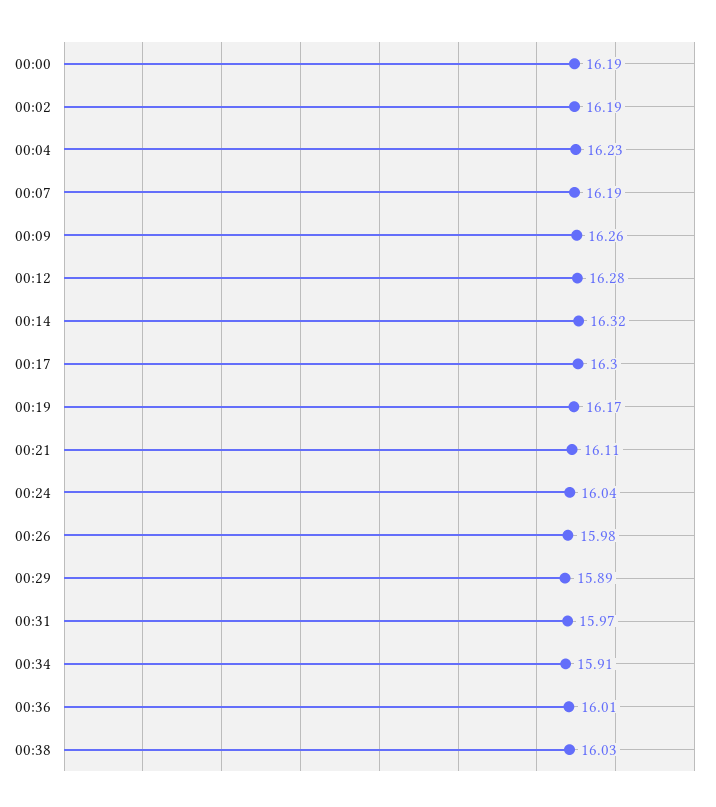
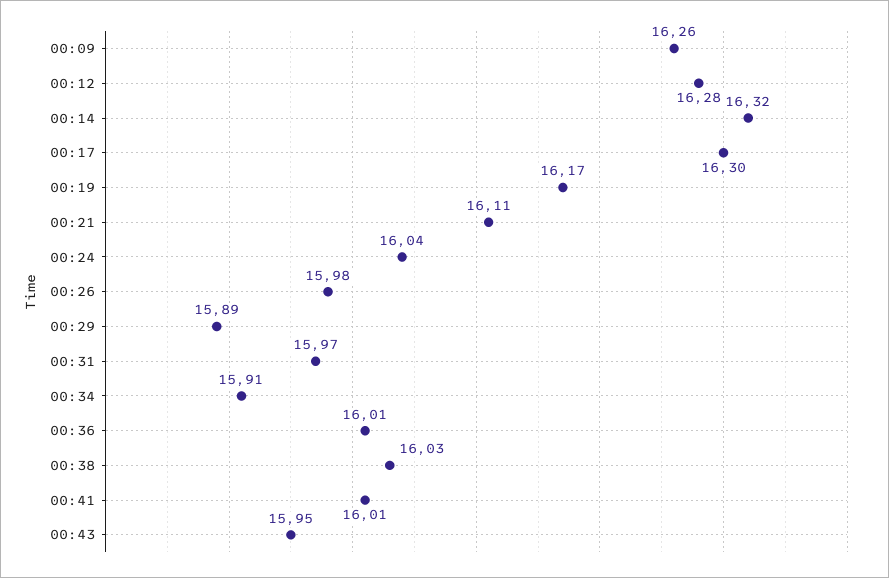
00:00: 16.19 -> none
00:02: 16.19 -> none
00:04: 16.23 -> none
00:07: 16.19 -> none
00:41: none -> 16.01
00:43: none -> 15.95

